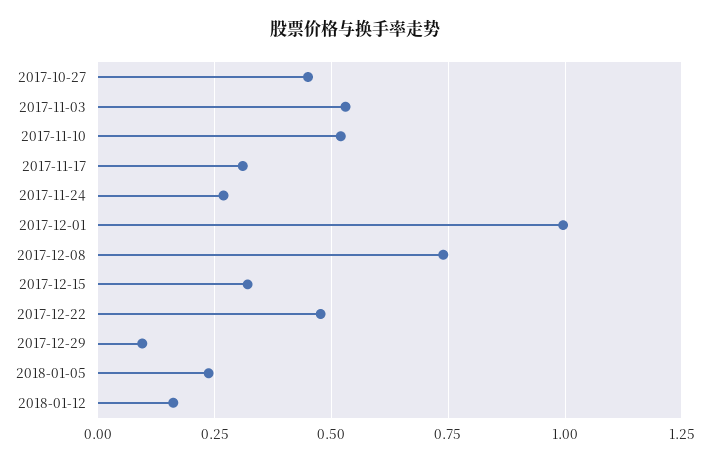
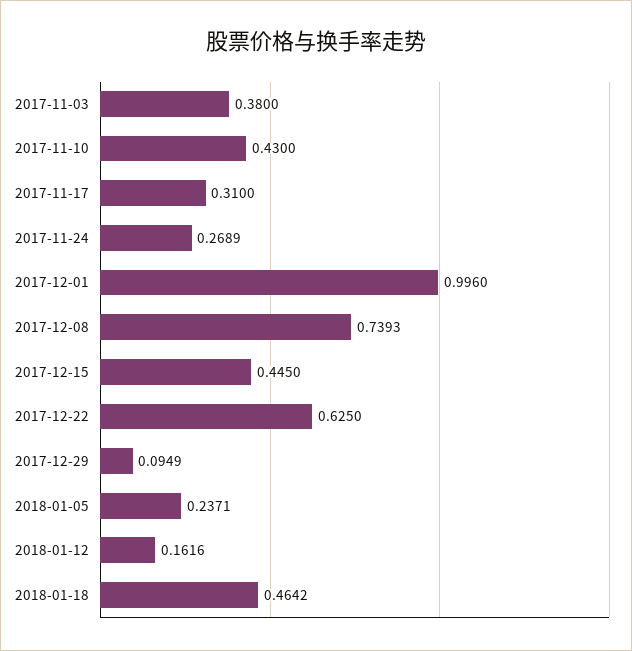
2017-10-27: 0.45 -> none
2017-11-03: 0.525 -> 0.38
2017-11-10: 0.525 -> 0.43
2017-12-15: 0.325 -> 0.445
2017-12-22: 0.475 -> 0.625
2018-01-18: none -> 0.4642

